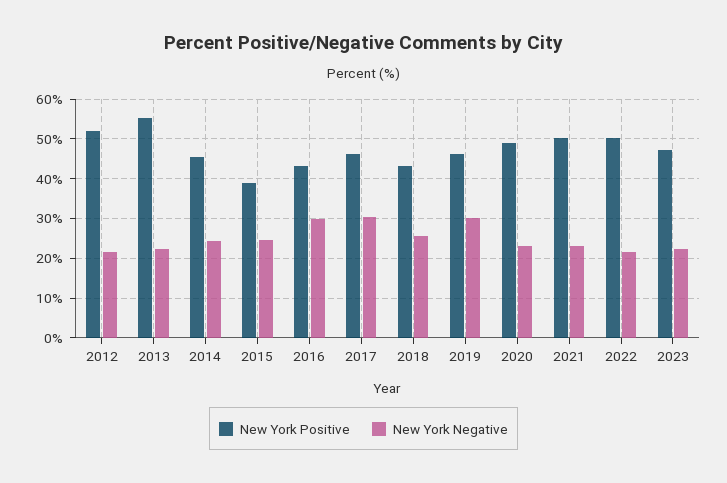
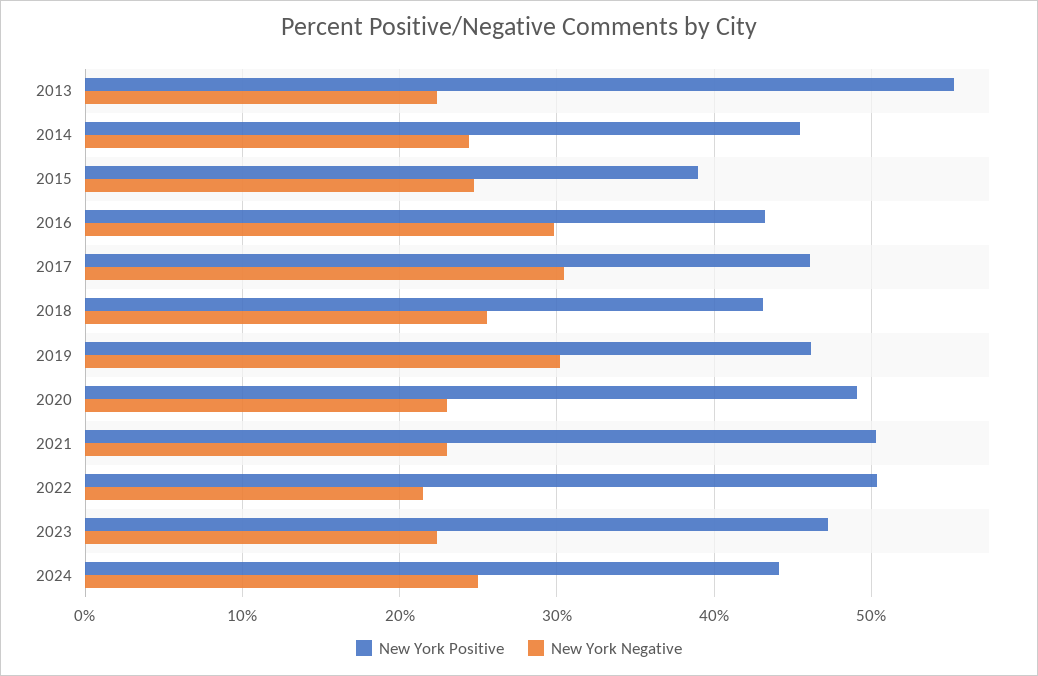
New York Positive, 2012: 52 -> none
New York Negative, 2012: 22 -> none
New York Positive, 2024: none -> 44
New York Negative, 2024: none -> 25

